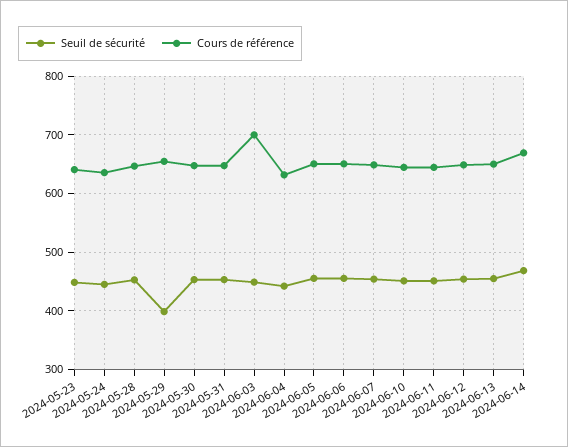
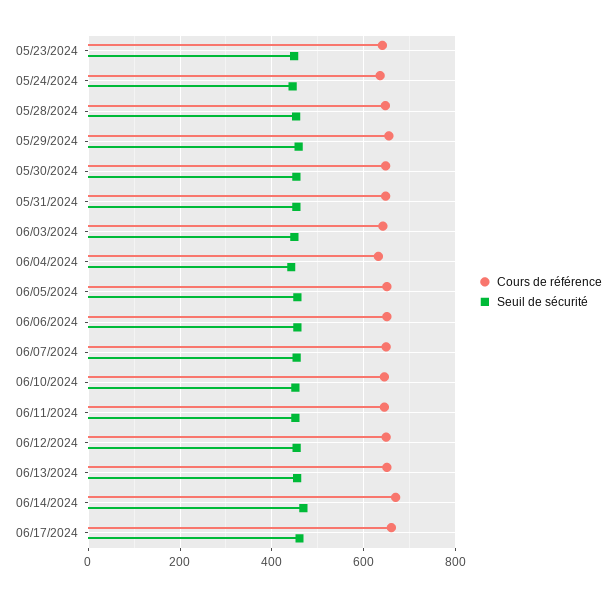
Seuil de sécurité, 2024-05-29: 400 -> 460
Cours de référence, 2024-06-03: 700 -> 640
Cours de référence, 06/17/2024: none -> 660
Seuil de sécurité, 06/17/2024: none -> 460

